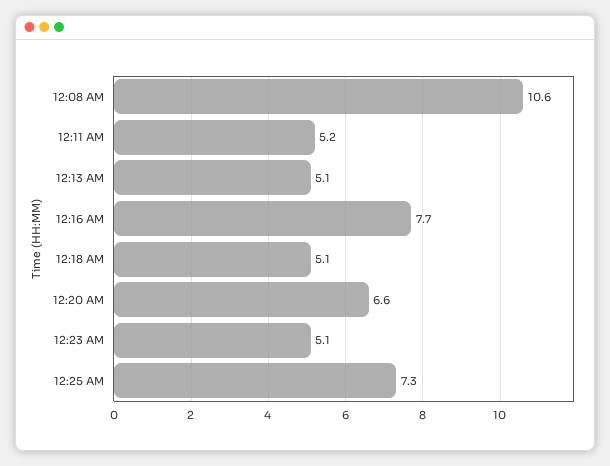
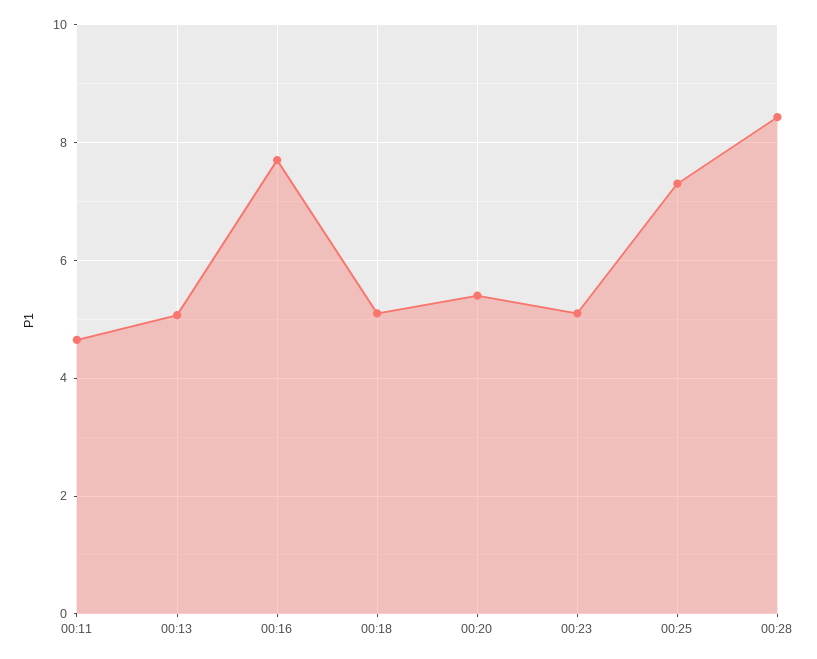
12:08 AM: 10.6 -> none
12:11 AM: 5.2 -> 4.6
12:20 AM: 6.6 -> 5.4
00:28: none -> 8.4

